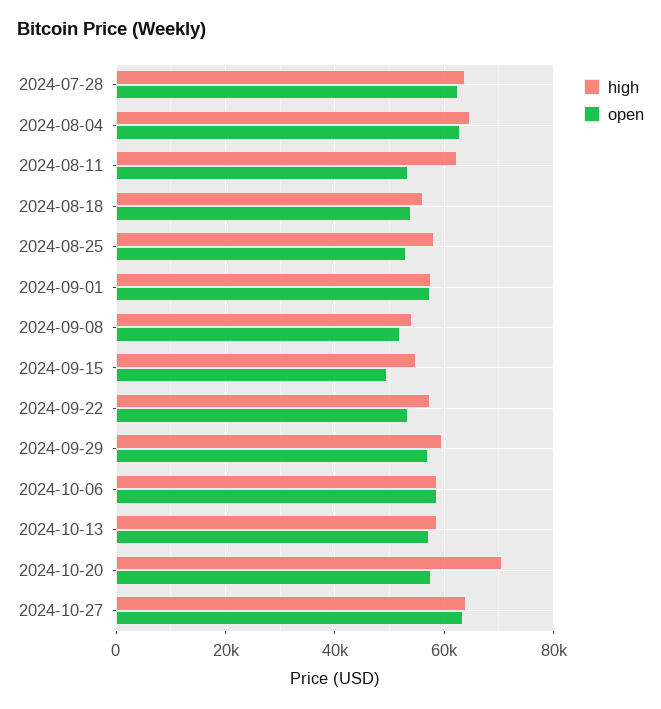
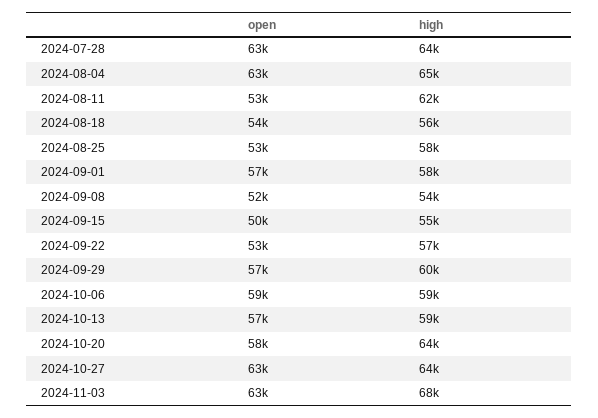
high, 2024-10-20: 70000 -> 64000
open, 2024-11-03: none -> 63000
high, 2024-11-03: none -> 68000

